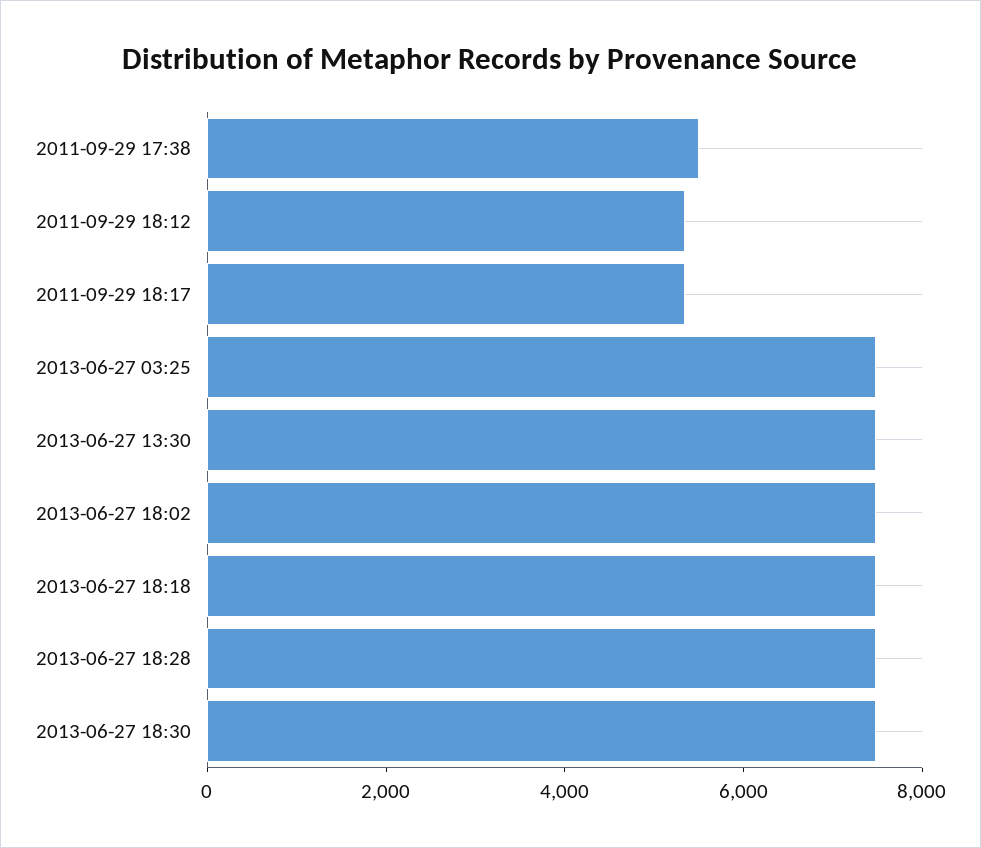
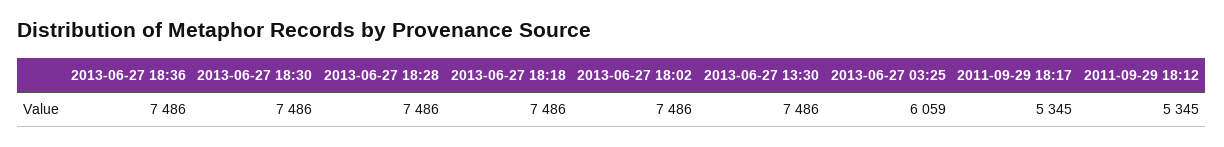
2011-09-29 17:38: 5500 -> none
2013-06-27 03:25: 7500 -> 6059
2013-06-27 18:36: none -> 7486

